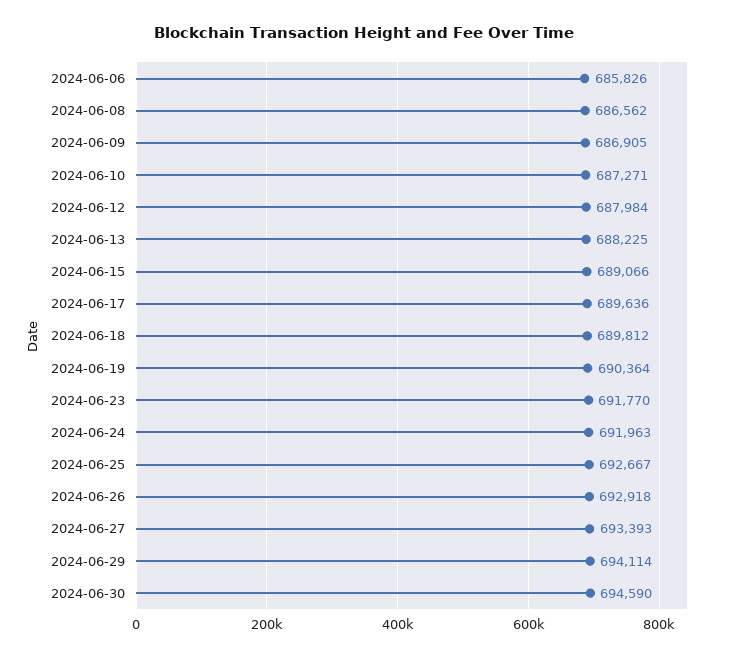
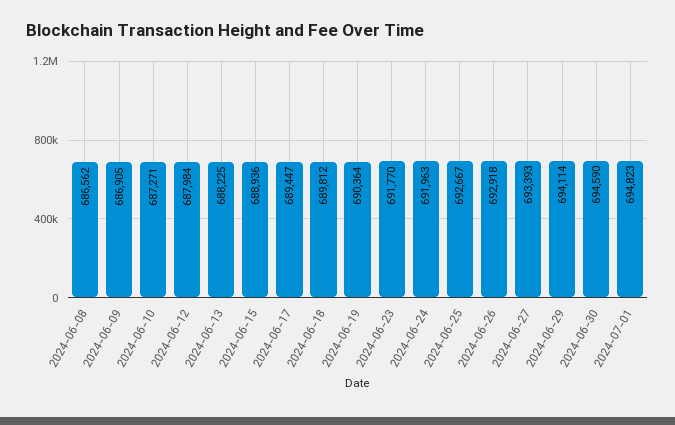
2024-06-06: 685826 -> none
2024-06-15: 689066 -> 688936
2024-06-17: 689636 -> 689447
2024-07-01: none -> 694823

